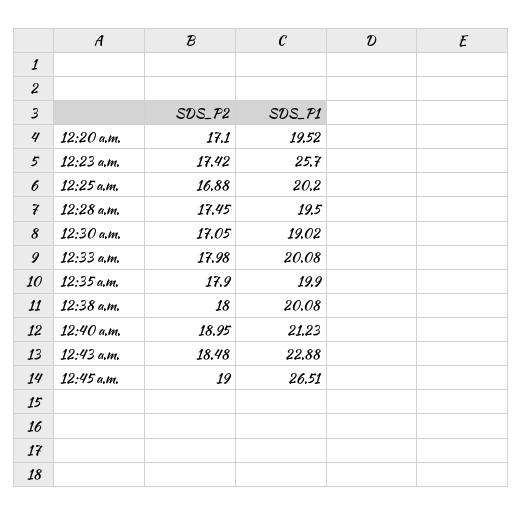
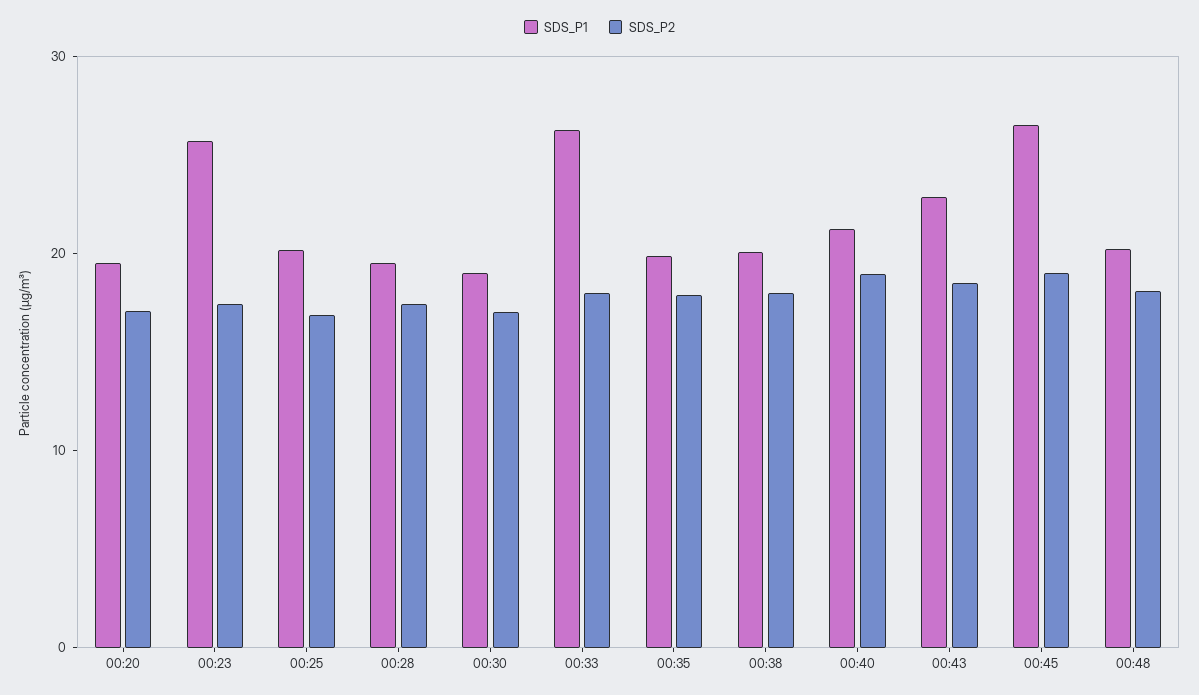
SDS_P1, 12:33 a.m.: 20.08 -> 26
SDS_P1, 00:48: none -> 20
SDS_P2, 00:48: none -> 18

